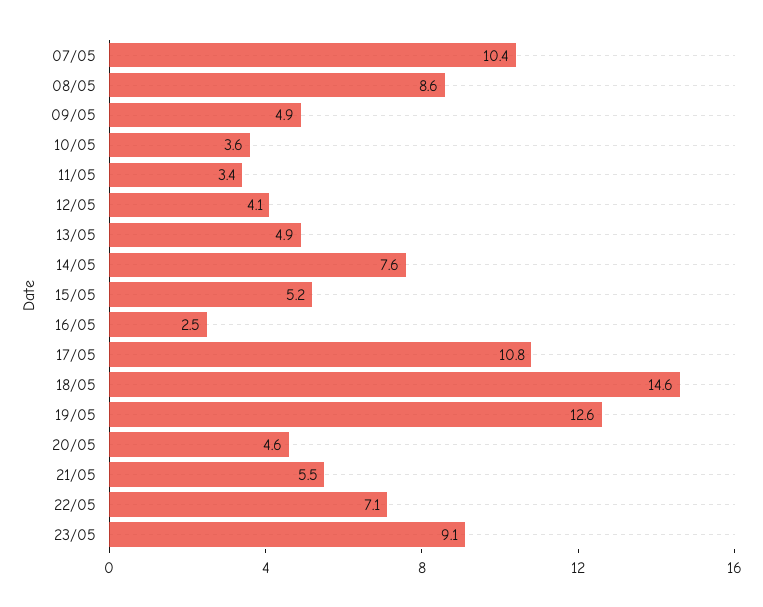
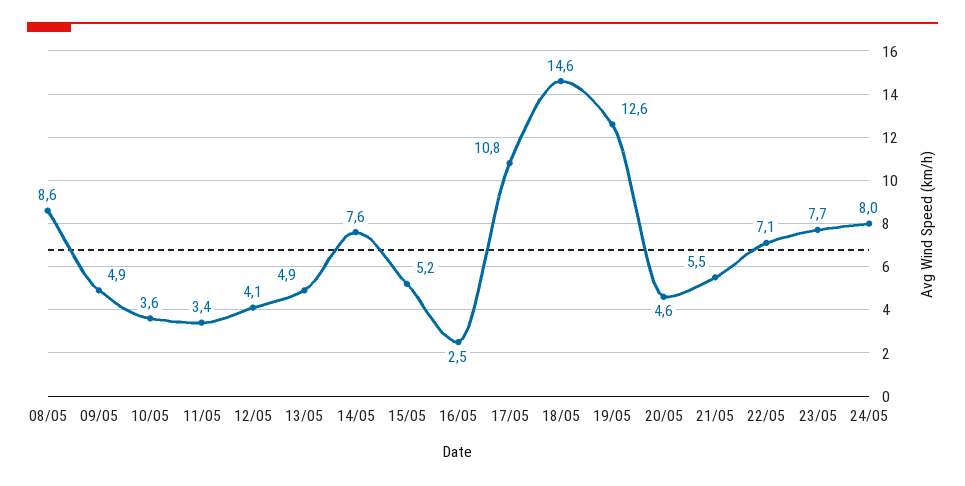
07/05: 10.4 -> none
23/05: 9.1 -> 7.7
24/05: none -> 8

